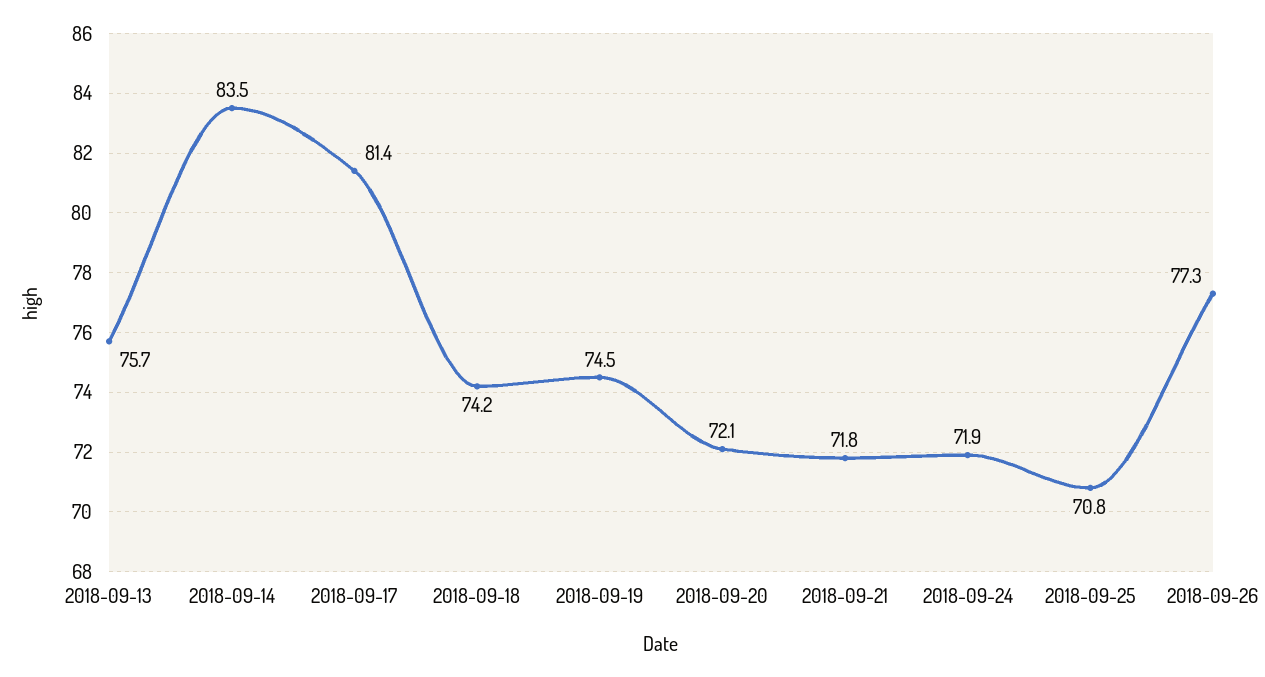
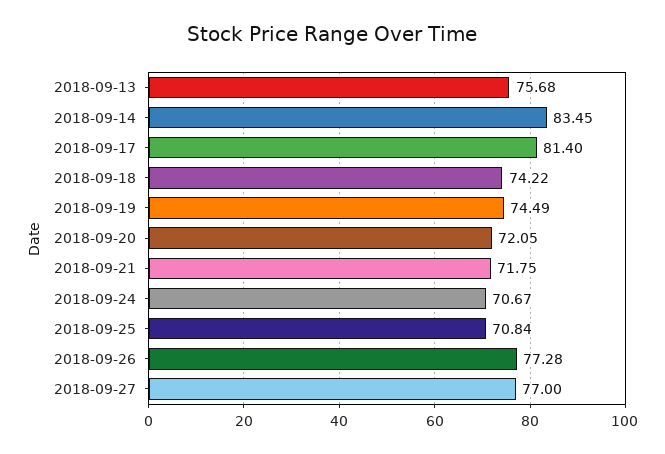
2018-09-24: 71.9 -> 70.67
2018-09-27: none -> 77

